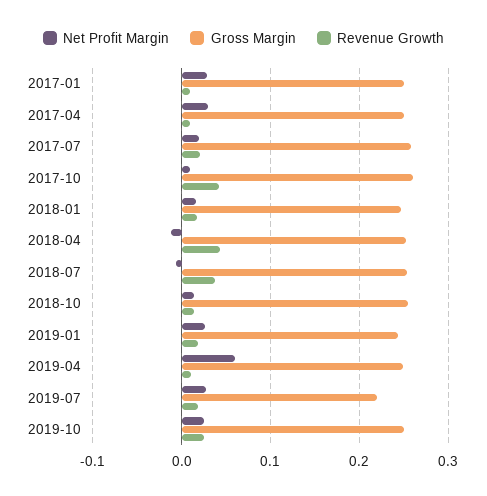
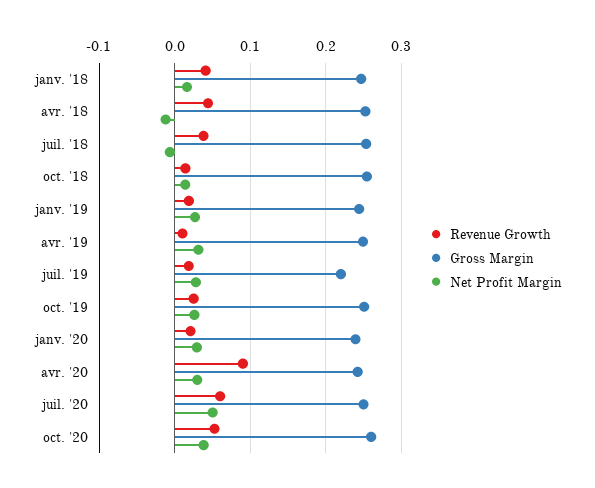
Net Profit Margin, 2017-01: 0.03 -> none
Gross Margin, 2017-01: 0.25 -> none
Revenue Growth, 2017-01: 0.01 -> none
Net Profit Margin, 2017-04: 0.03 -> none
Gross Margin, 2017-04: 0.25 -> none
Revenue Growth, 2017-04: 0.01 -> none
Net Profit Margin, 2017-07: 0.02 -> none
Gross Margin, 2017-07: 0.26 -> none
Revenue Growth, 2017-07: 0.02 -> none
Net Profit Margin, 2017-10: 0.01 -> none
Gross Margin, 2017-10: 0.26 -> none
Revenue Growth, 2017-10: 0.04 -> none
Revenue Growth, 2018-01: 0.02 -> 0.04
Net Profit Margin, 2019-04: 0.06 -> 0.03
Revenue Growth, janv. '20: none -> 0.02
Gross Margin, janv. '20: none -> 0.24
Net Profit Margin, janv. '20: none -> 0.03
Revenue Growth, avr. '20: none -> 0.09
Gross Margin, avr. '20: none -> 0.24
Net Profit Margin, avr. '20: none -> 0.03
Revenue Growth, juil. '20: none -> 0.06
Gross Margin, juil. '20: none -> 0.25
Net Profit Margin, juil. '20: none -> 0.05
Revenue Growth, oct. '20: none -> 0.05
Gross Margin, oct. '20: none -> 0.26
Net Profit Margin, oct. '20: none -> 0.04

